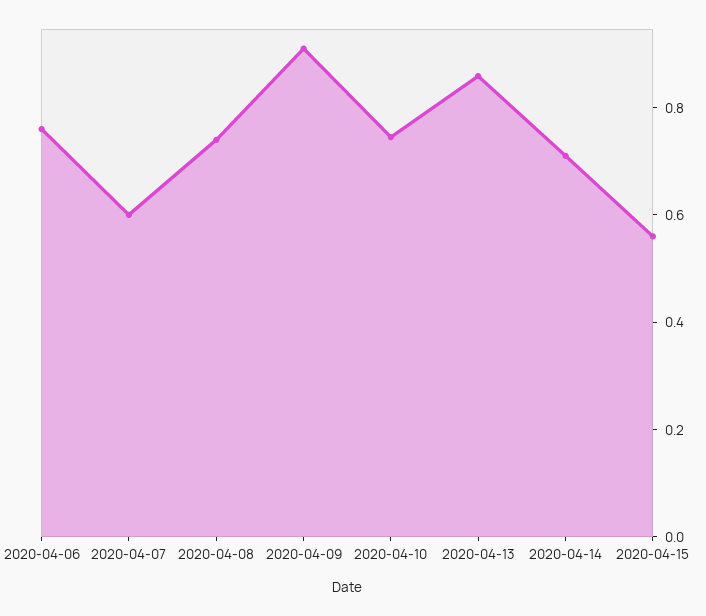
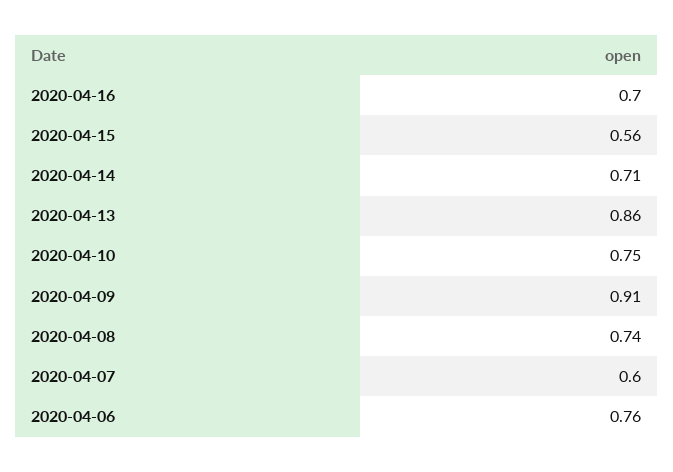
2020-04-16: none -> 0.7

